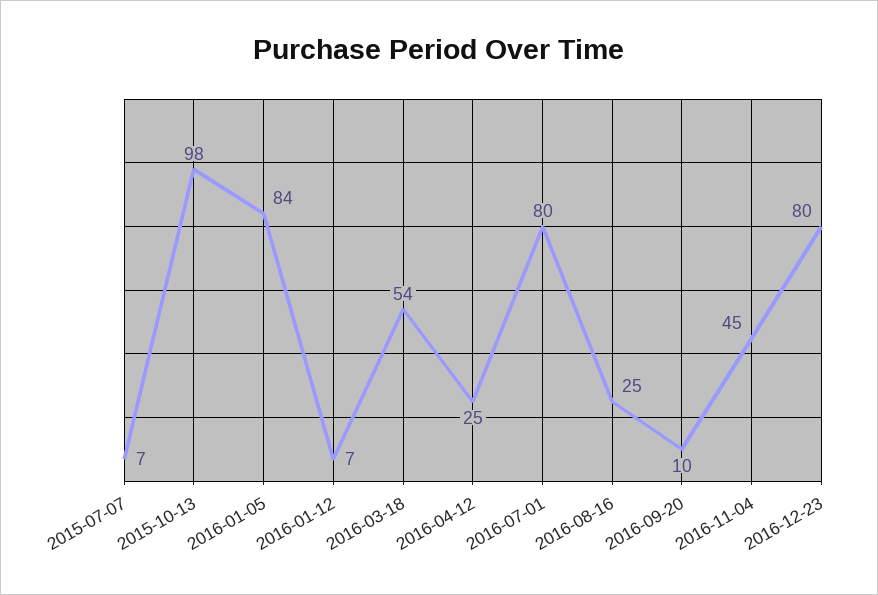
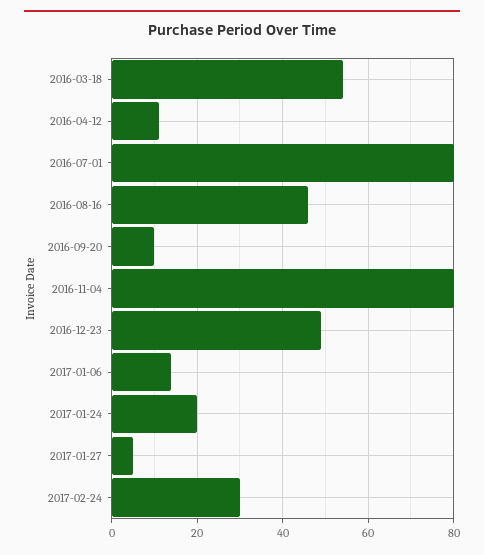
2015-07-07: 7 -> none
2015-10-13: 98 -> none
2016-01-05: 84 -> none
2016-01-12: 7 -> none
2016-04-12: 25 -> 10
2016-08-16: 25 -> 45
2016-11-04: 45 -> 80
2016-12-23: 80 -> 50
2017-01-06: none -> 15
2017-01-24: none -> 20
2017-01-27: none -> 5
2017-02-24: none -> 30

